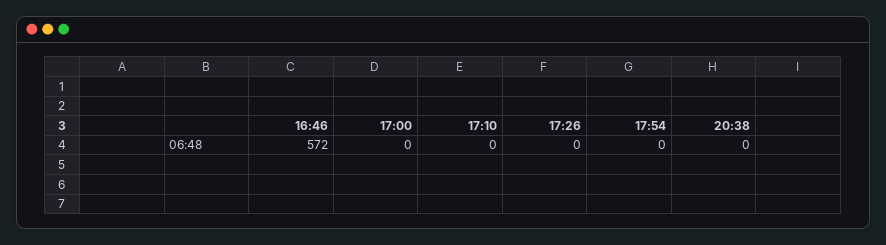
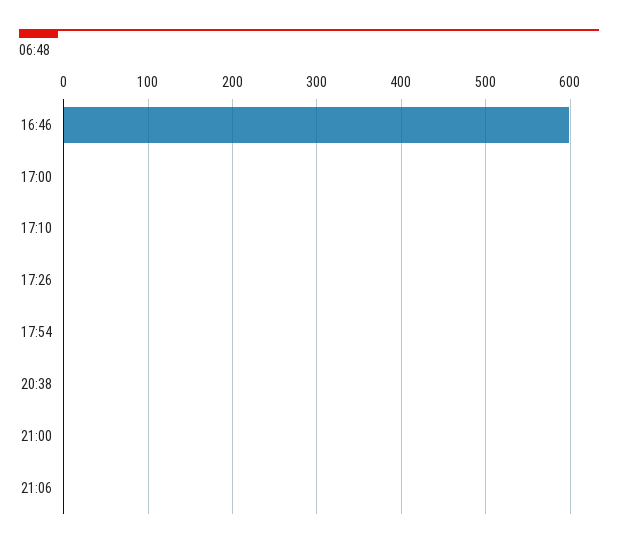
16:46: 572 -> 600
21:00: none -> 0
21:06: none -> 0

